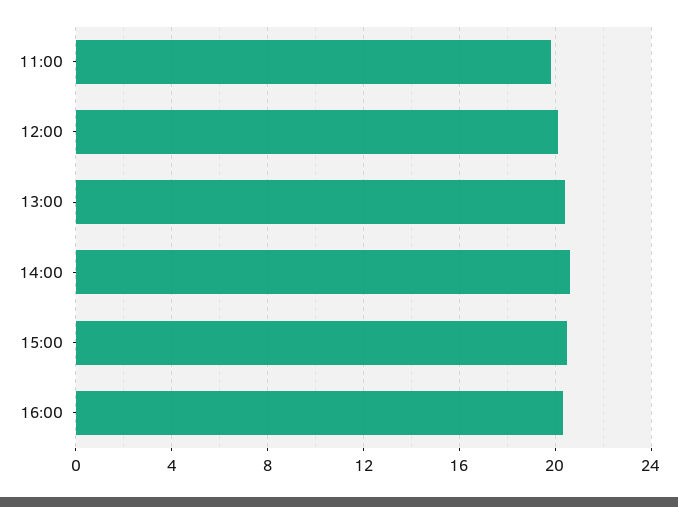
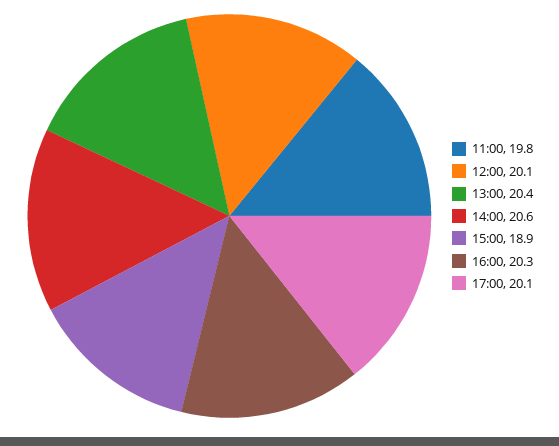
15:00: 20.5 -> 18.9
17:00: none -> 20.1

